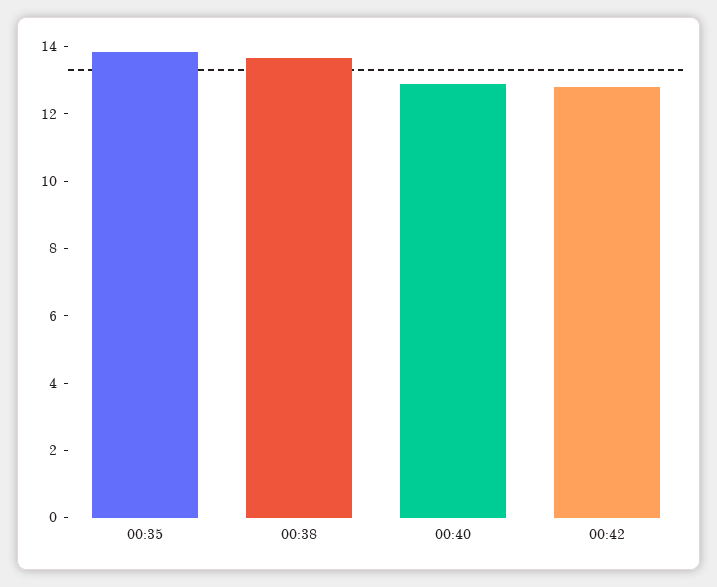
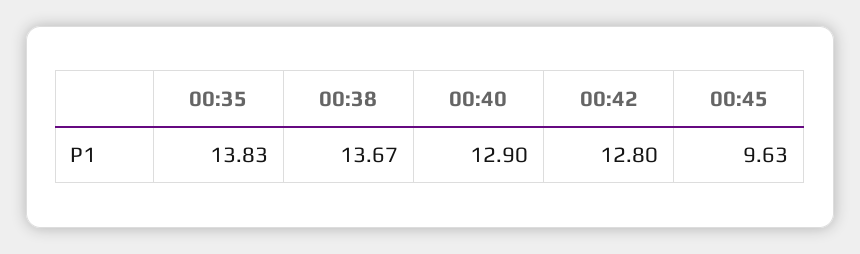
00:45: none -> 9.63

